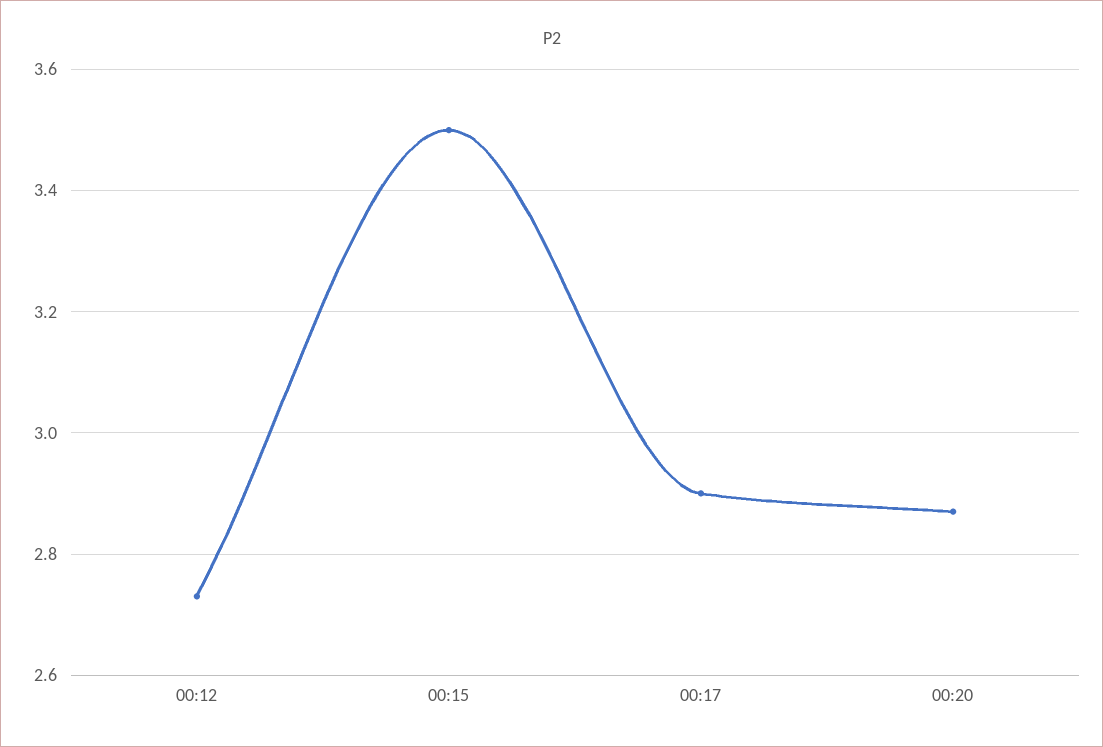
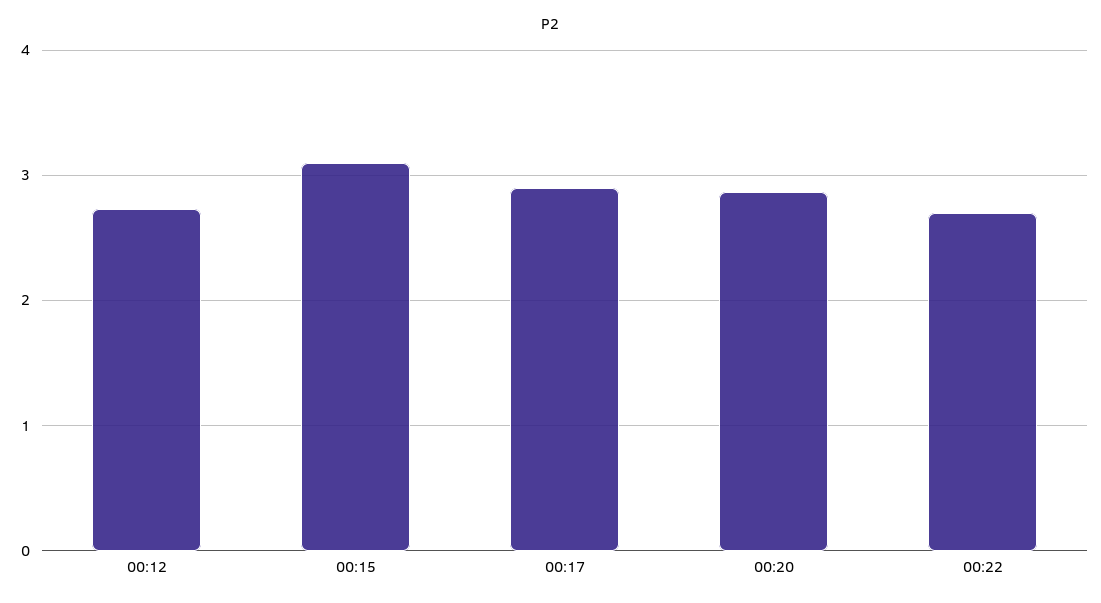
00:15: 3.5 -> 3.1
00:22: none -> 2.7

